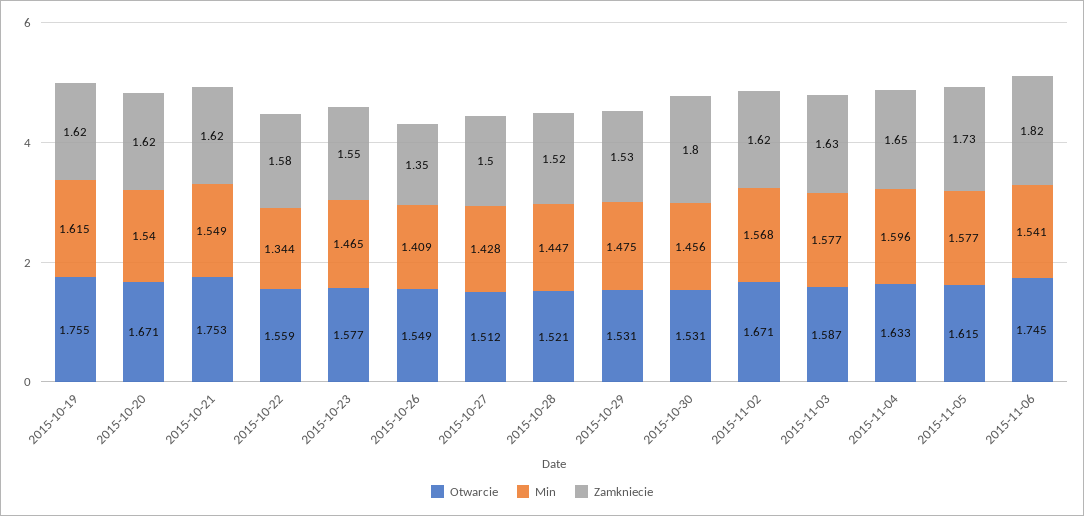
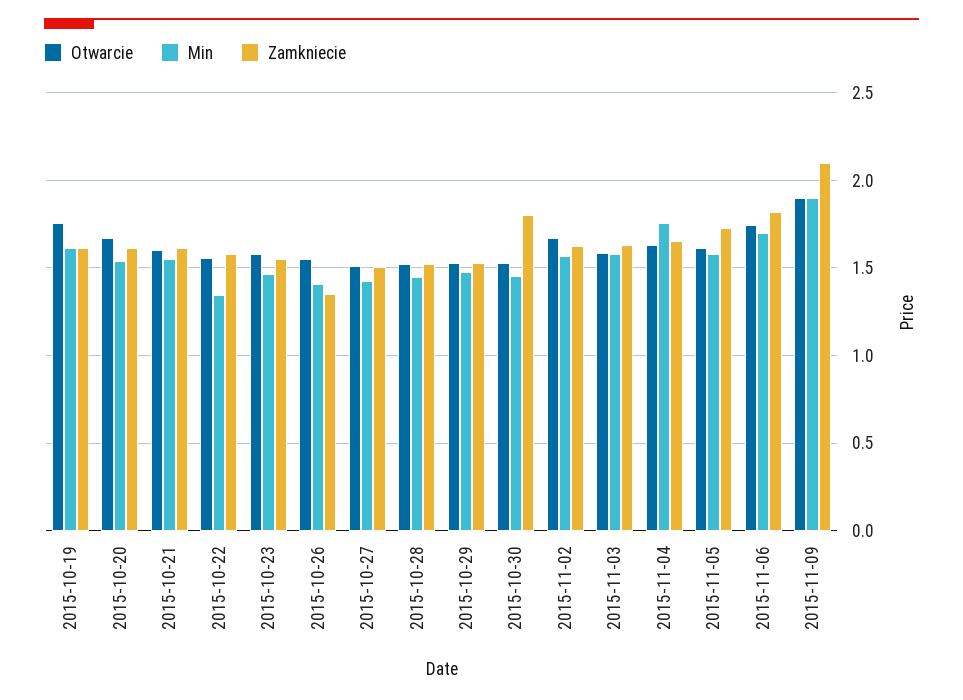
Otwarcie, 2015-10-21: 1.753 -> 1.6
Min, 2015-11-04: 1.596 -> 1.75
Min, 2015-11-06: 1.541 -> 1.7
Otwarcie, 2015-11-09: none -> 1.9
Min, 2015-11-09: none -> 1.9
Zamkniecie, 2015-11-09: none -> 2.1

